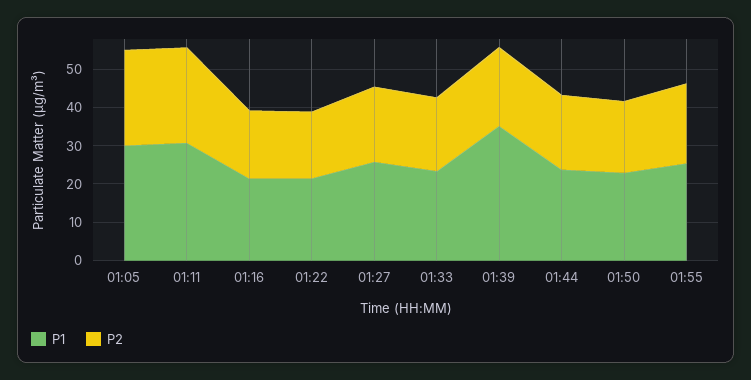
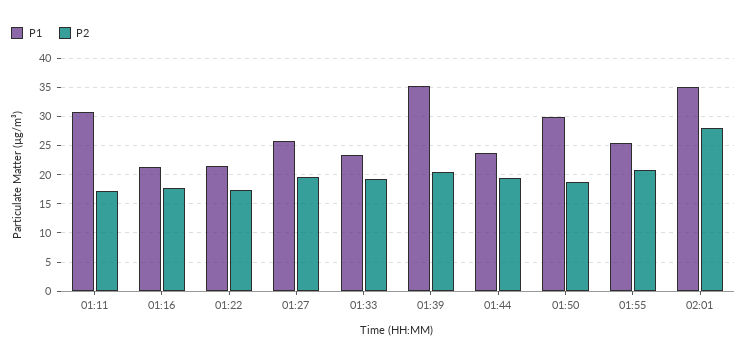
P1, 01:05: 30 -> none
P2, 01:05: 25 -> none
P2, 01:11: 25 -> 17.5
P1, 01:50: 22.5 -> 30
P1, 02:01: none -> 35
P2, 02:01: none -> 27.5

